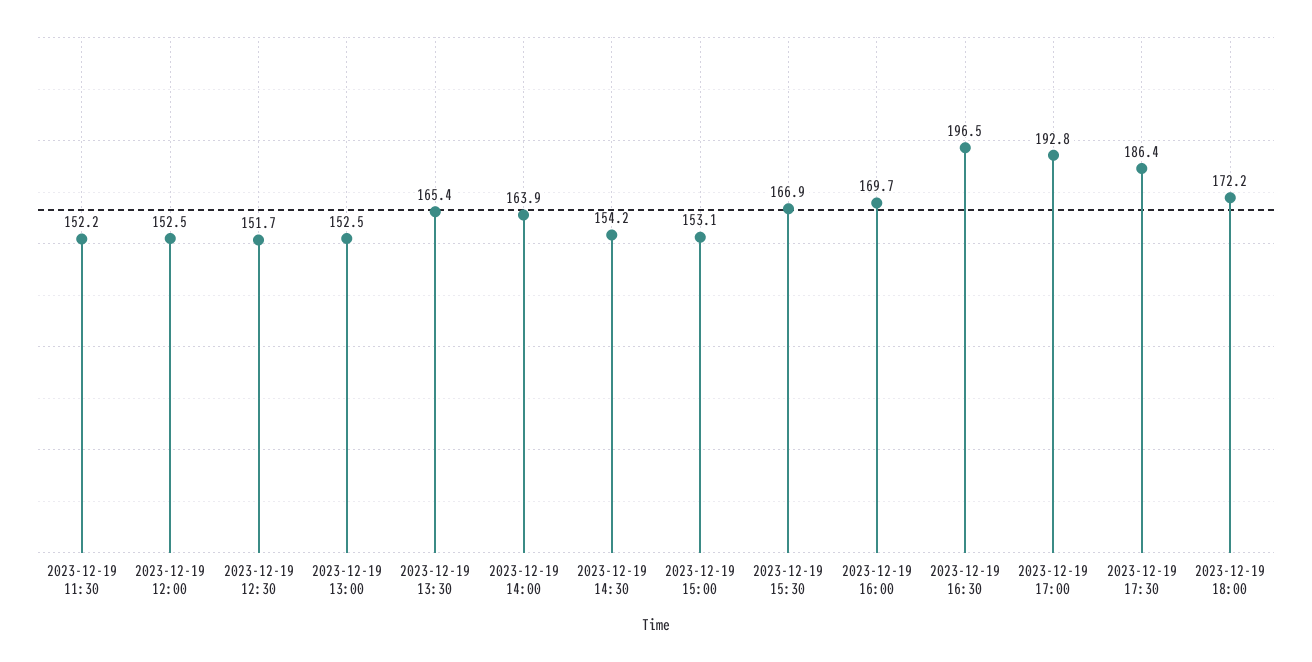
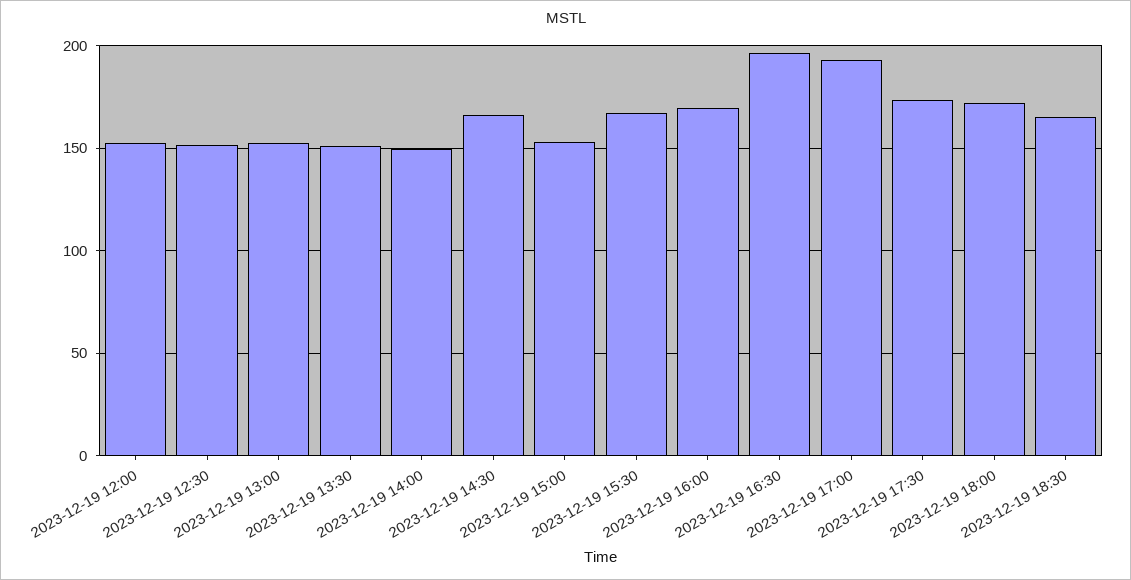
2023-12-19 11:30: 152.2 -> none
2023-12-19 13:30: 165.4 -> 150
2023-12-19 14:00: 163.9 -> 150
2023-12-19 14:30: 154.2 -> 165
2023-12-19 17:30: 186.4 -> 175
2023-12-19 18:30: none -> 165

